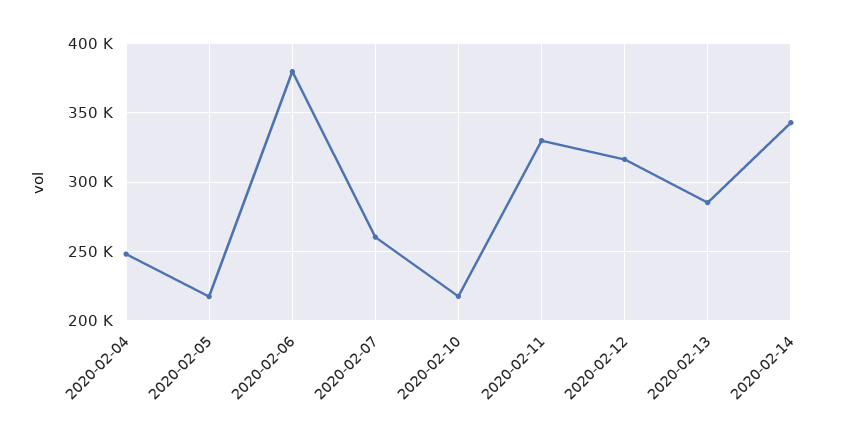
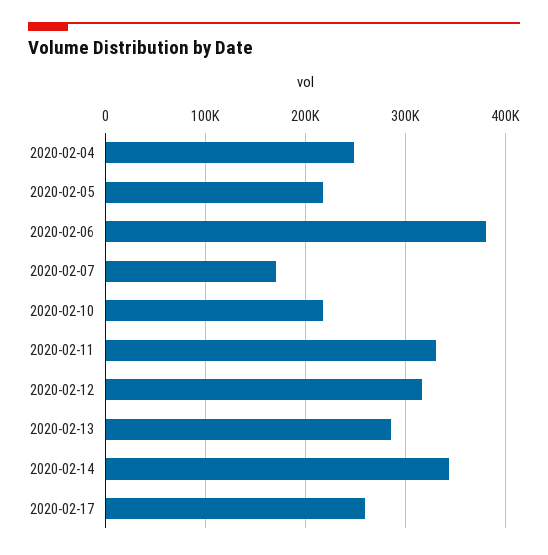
2020-02-07: 260000 -> 170000
2020-02-17: none -> 260000

